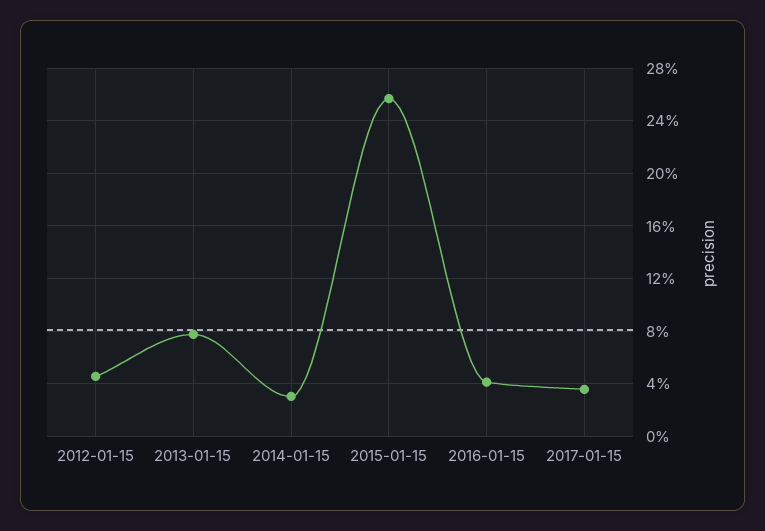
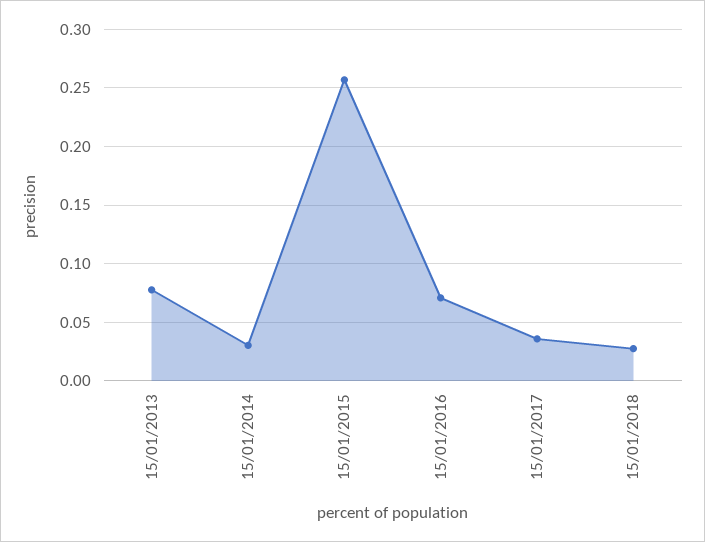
2012-01-15: 0.045 -> none
2016-01-15: 0.04 -> 0.07
15/01/2018: none -> 0.03

